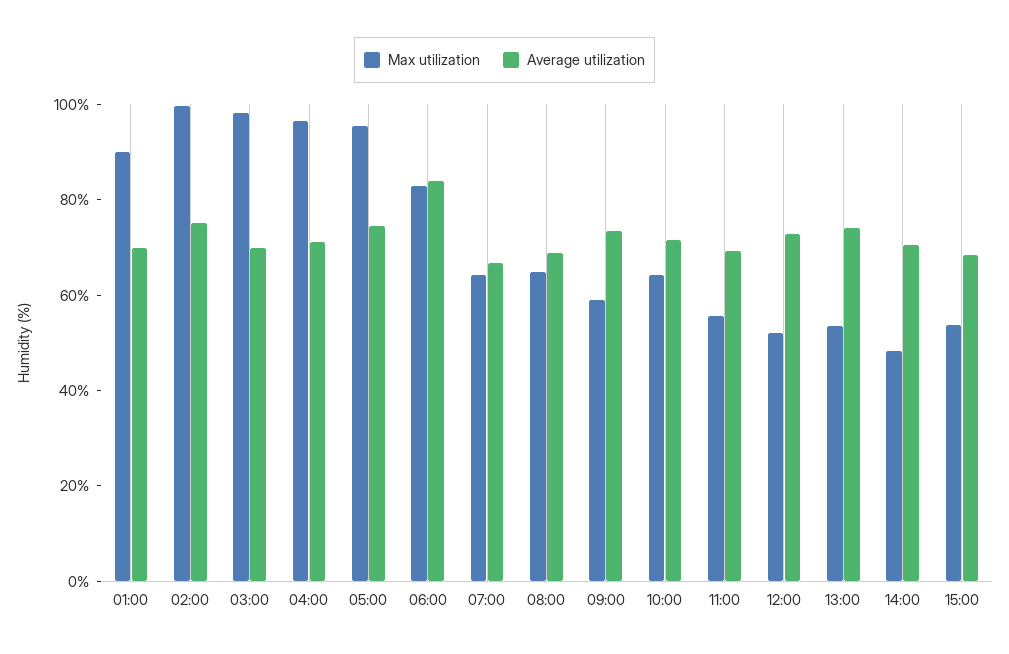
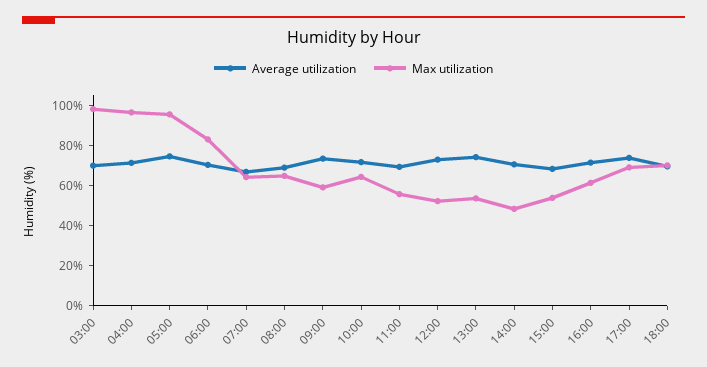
Max utilization, 01:00: 90 -> none
Average utilization, 01:00: 70 -> none
Max utilization, 02:00: 100 -> none
Average utilization, 02:00: 75 -> none
Average utilization, 06:00: 85 -> 70
Average utilization, 16:00: none -> 70
Max utilization, 16:00: none -> 60
Average utilization, 17:00: none -> 75
Max utilization, 17:00: none -> 70
Average utilization, 18:00: none -> 70
Max utilization, 18:00: none -> 70

